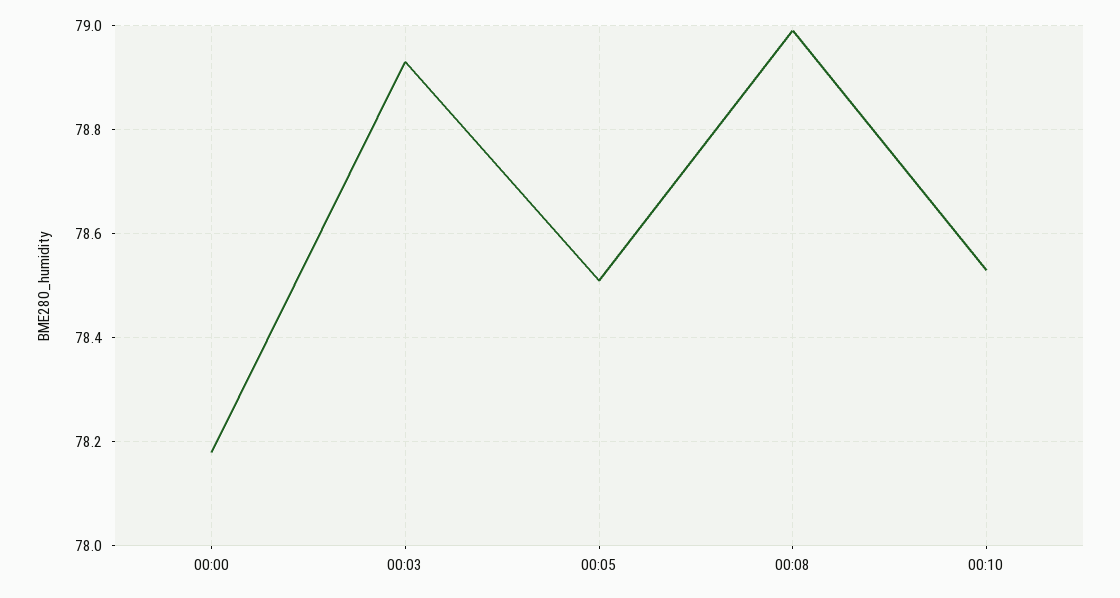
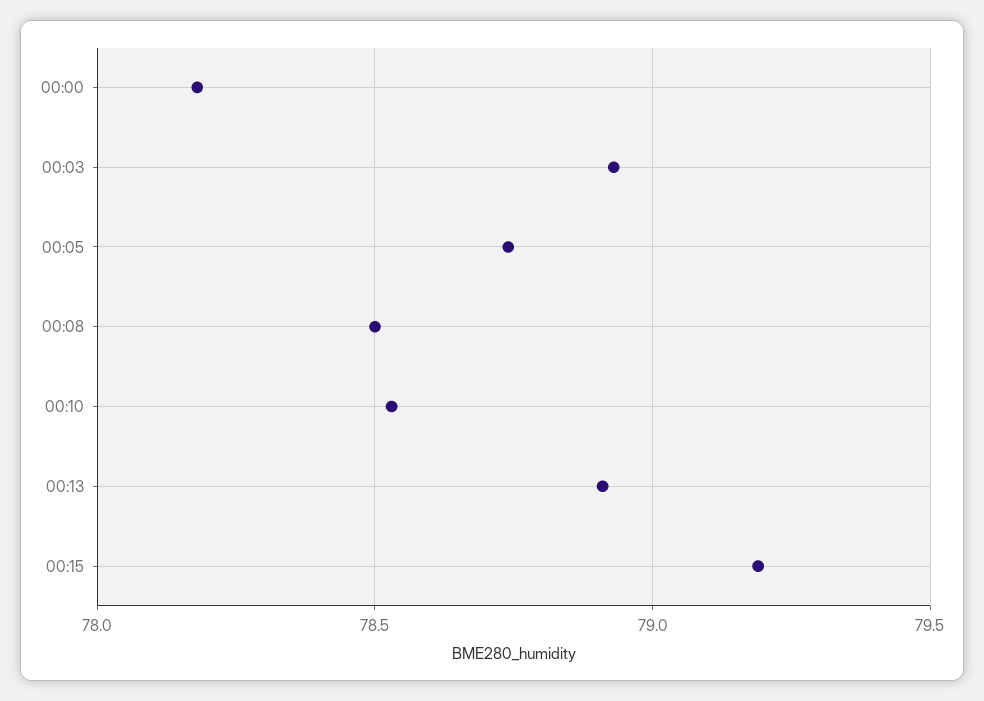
00:05: 78.5 -> 78.75
00:08: 79 -> 78.5
00:13: none -> 78.9
00:15: none -> 79.2

